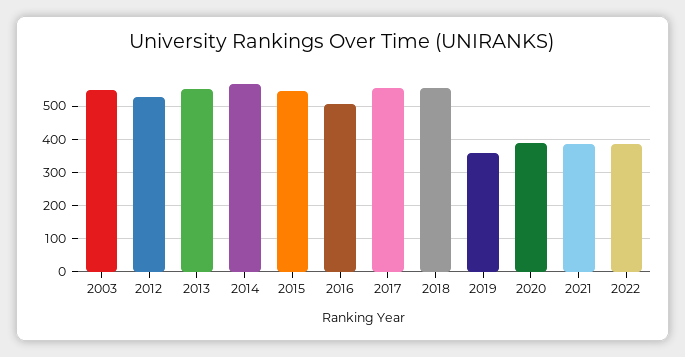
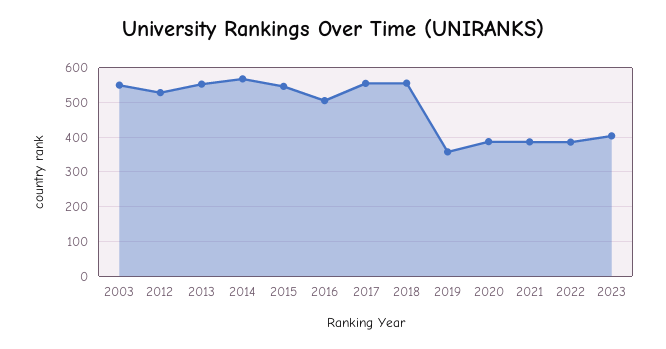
2023: none -> 400

